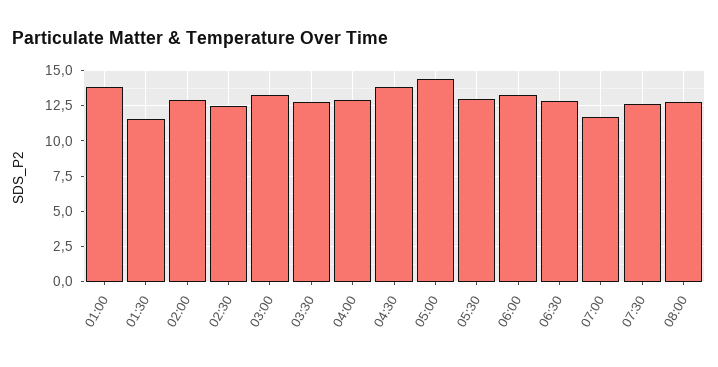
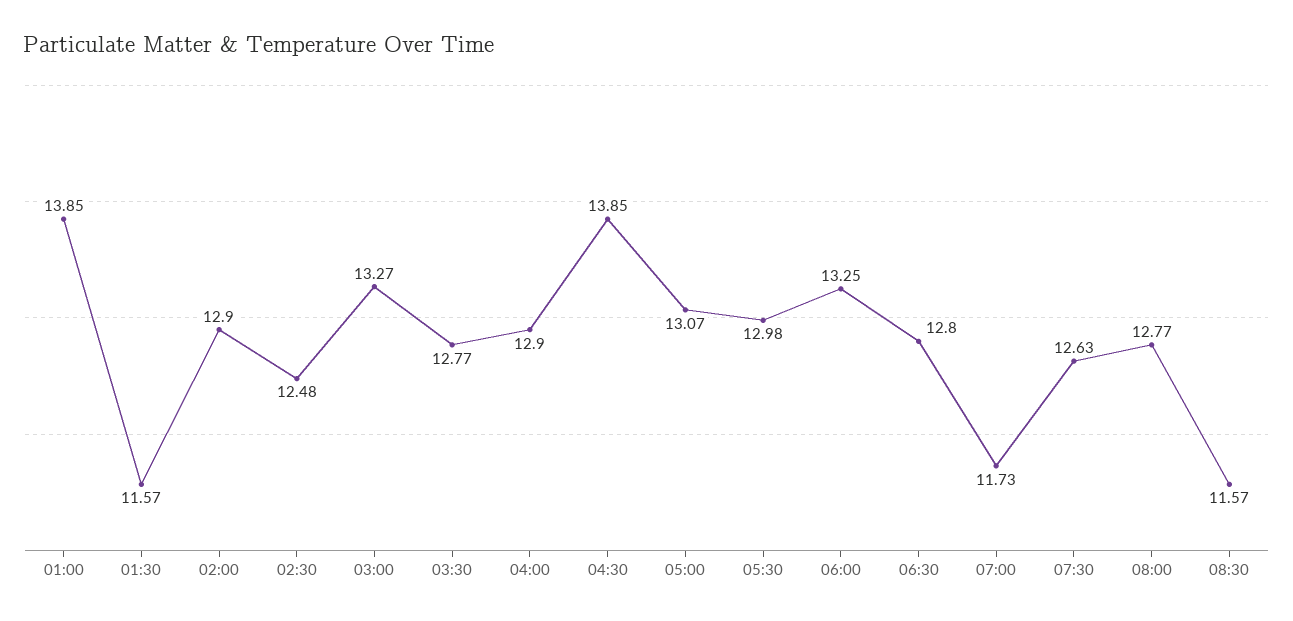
05:00: 14.5 -> 13.07
08:30: none -> 11.57

